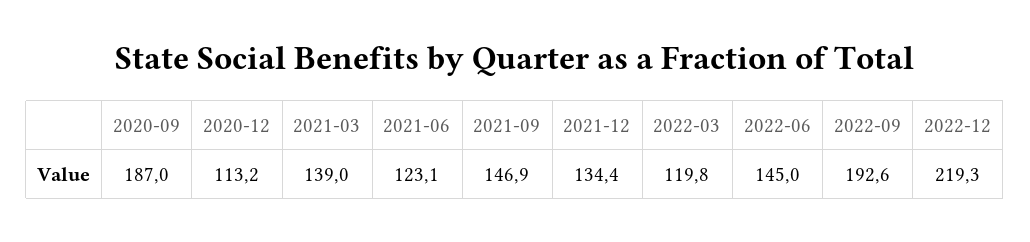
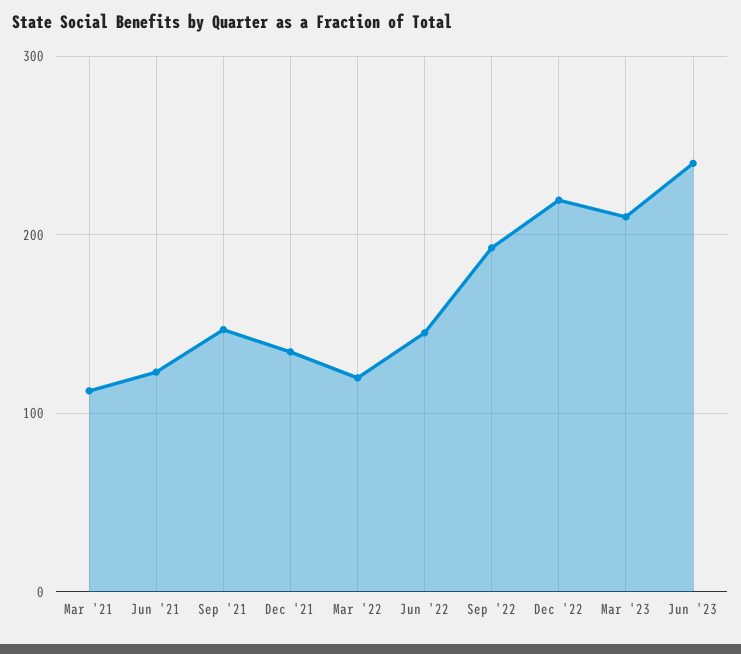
2020-09: 187 -> none
2020-12: 113.2 -> none
2021-03: 139 -> 110
Mar '23: none -> 210
Jun '23: none -> 240

